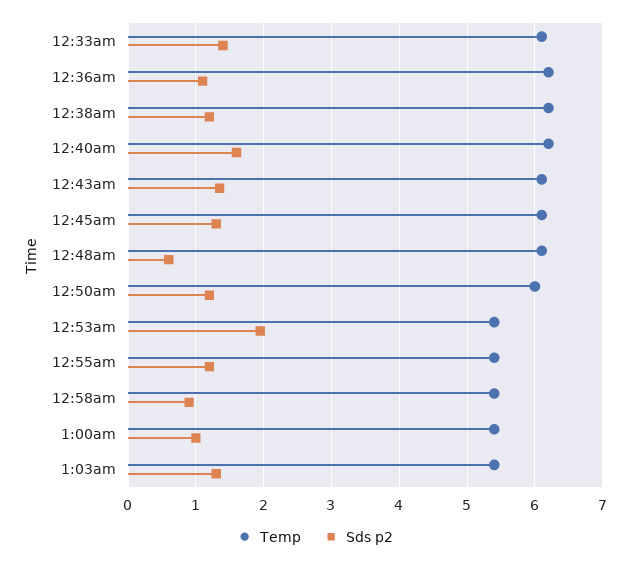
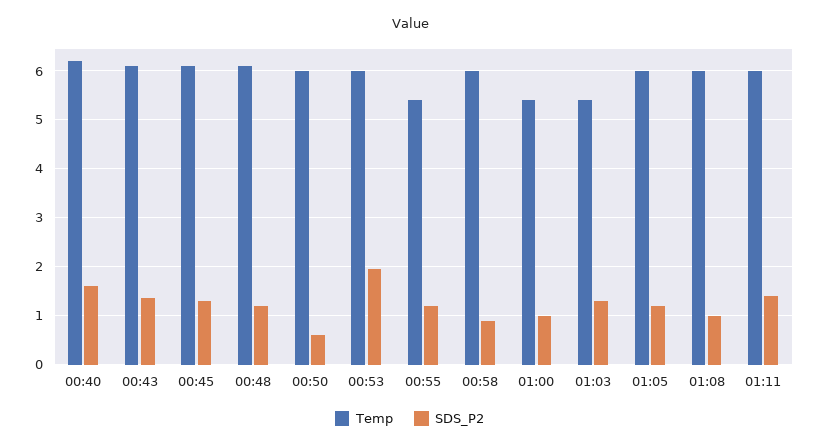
Temp, 12:33am: 6.1 -> none
Sds p2, 12:33am: 1.4 -> none
Temp, 12:36am: 6.2 -> none
Sds p2, 12:36am: 1.1 -> none
Temp, 12:38am: 6.2 -> none
Sds p2, 12:38am: 1.2 -> none
Sds p2, 12:48am: 0.6 -> 1.2
Sds p2, 12:50am: 1.2 -> 0.6
Temp, 12:53am: 5.4 -> 6
Temp, 12:58am: 5.4 -> 6
Temp, 01:05: none -> 6
Sds p2, 01:05: none -> 1.2
Temp, 01:08: none -> 6
Sds p2, 01:08: none -> 1
Temp, 01:11: none -> 6
Sds p2, 01:11: none -> 1.4

